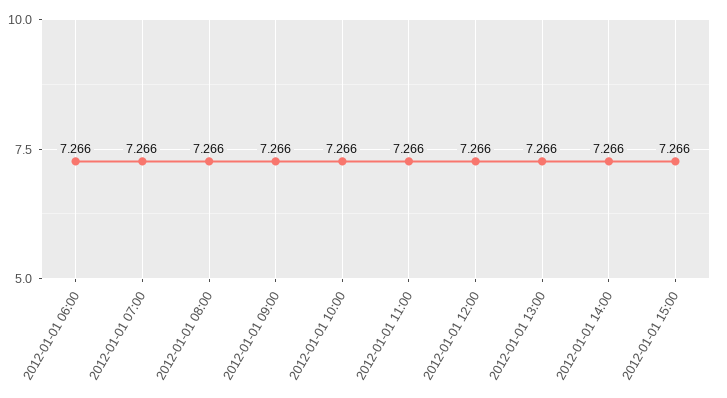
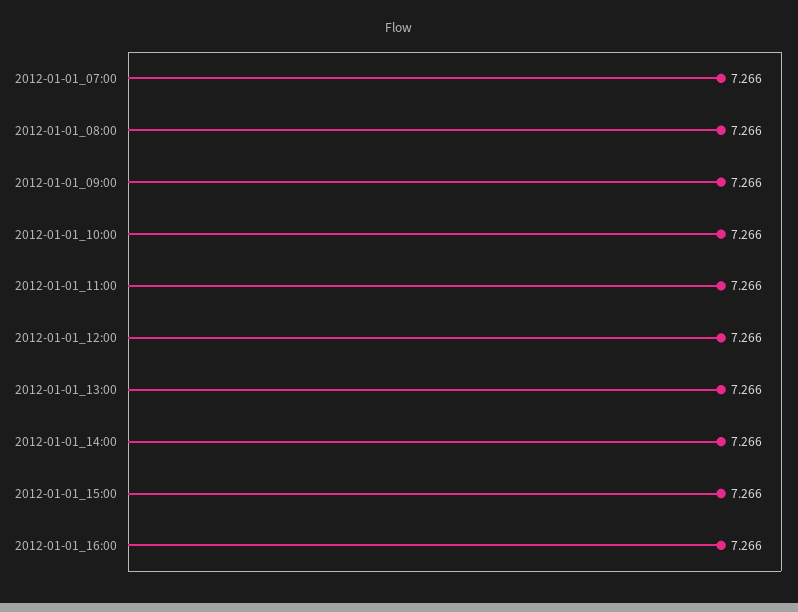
2012-01-01 06:00: 7.266 -> none
2012-01-01_16:00: none -> 7.266

